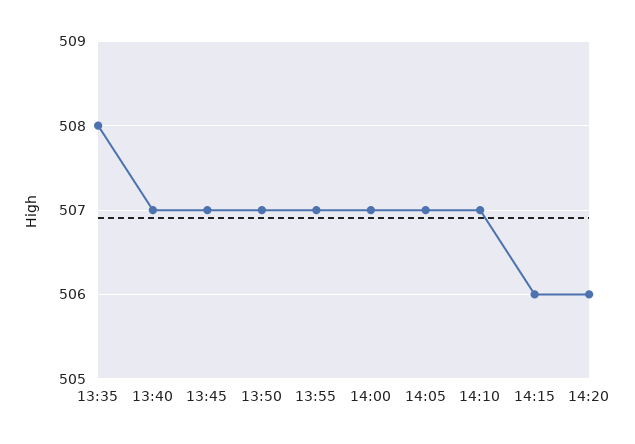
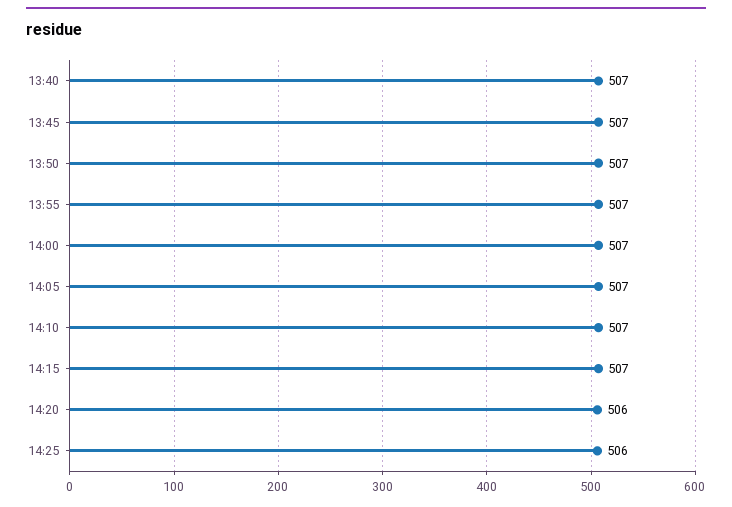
13:35: 508 -> none
14:15: 506 -> 507
14:25: none -> 506

